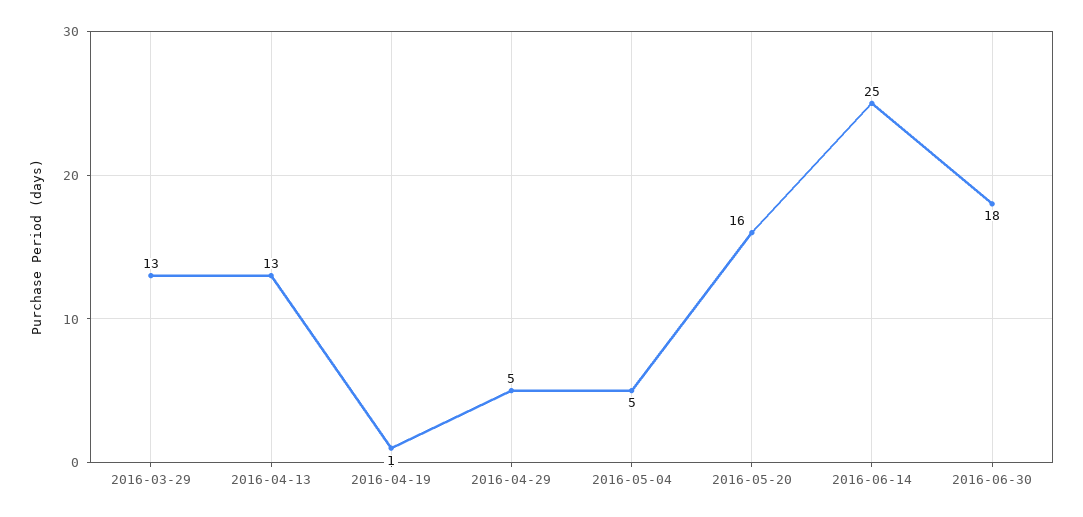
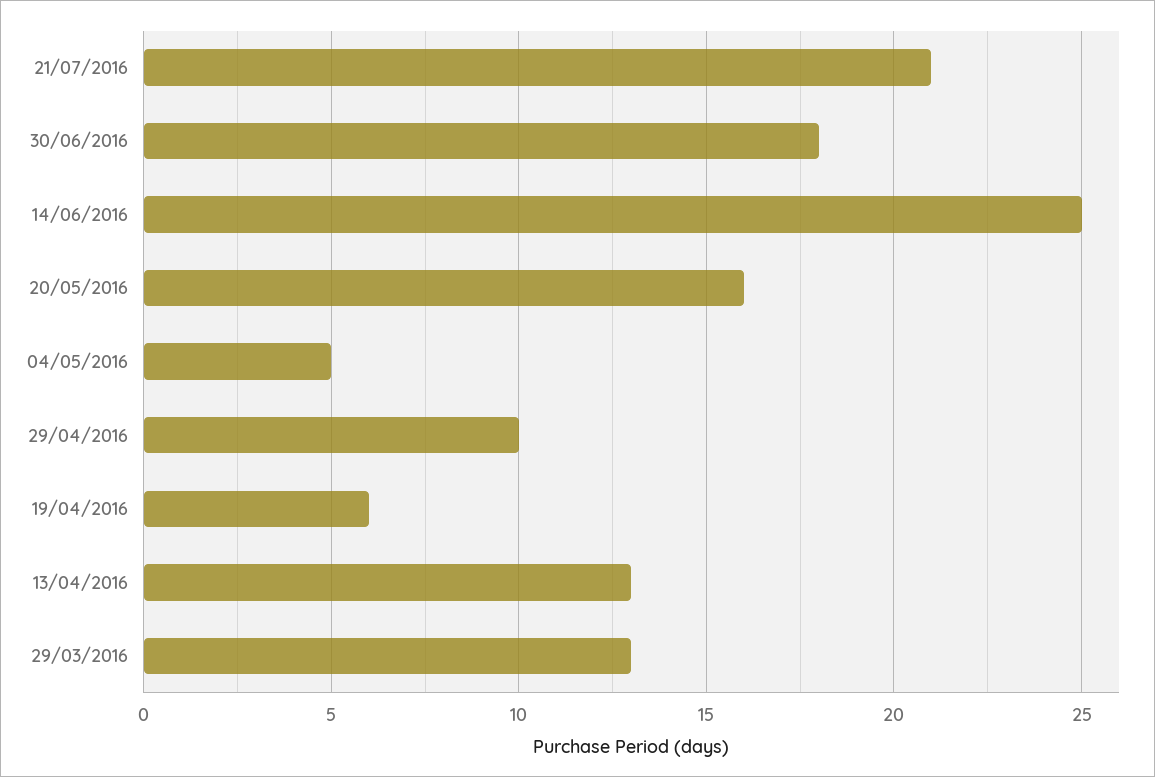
2016-04-19: 1 -> 6
2016-04-29: 5 -> 10
21/07/2016: none -> 21

